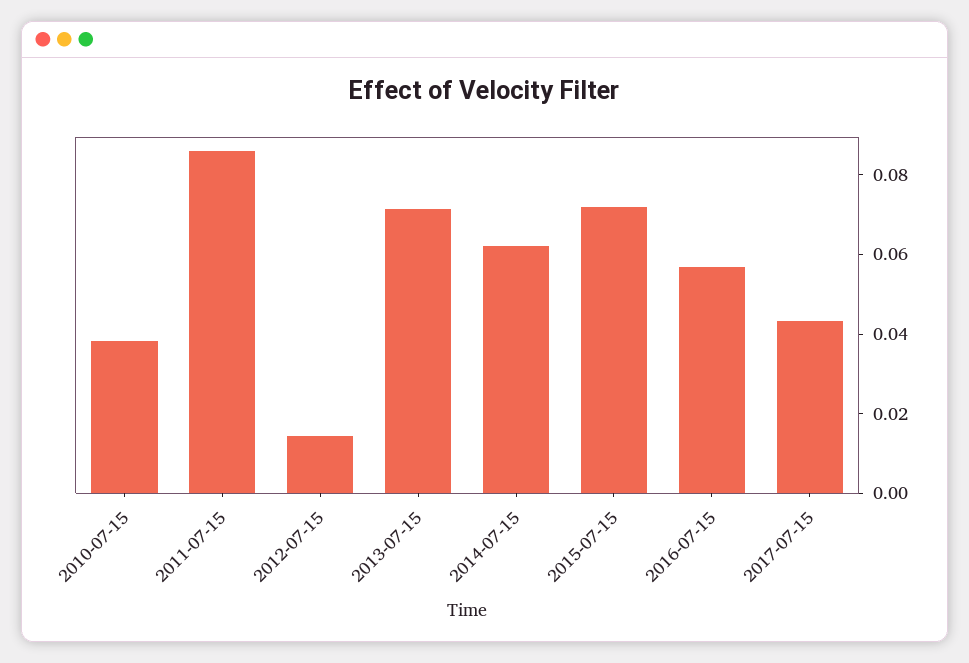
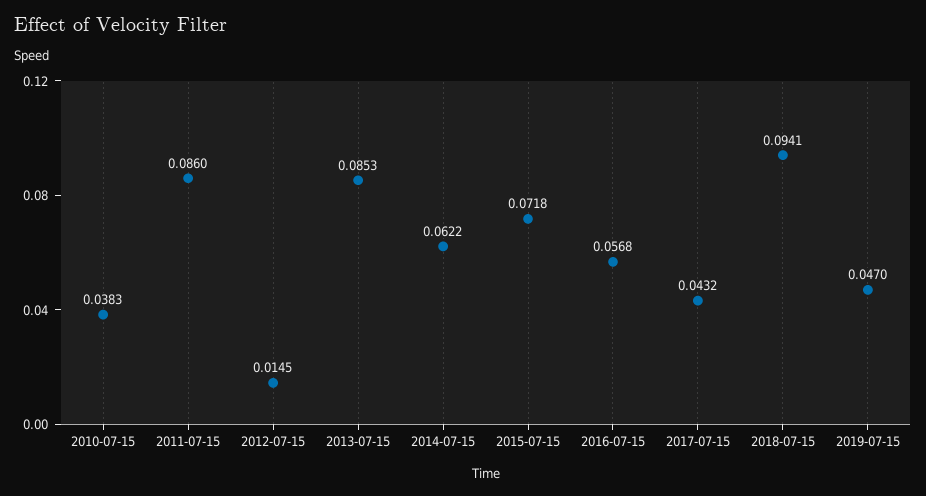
2013-07-15: 0.07 -> 0.0853
2018-07-15: none -> 0.0941
2019-07-15: none -> 0.047

